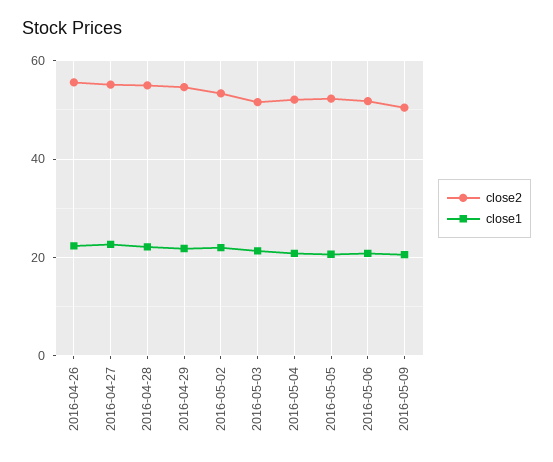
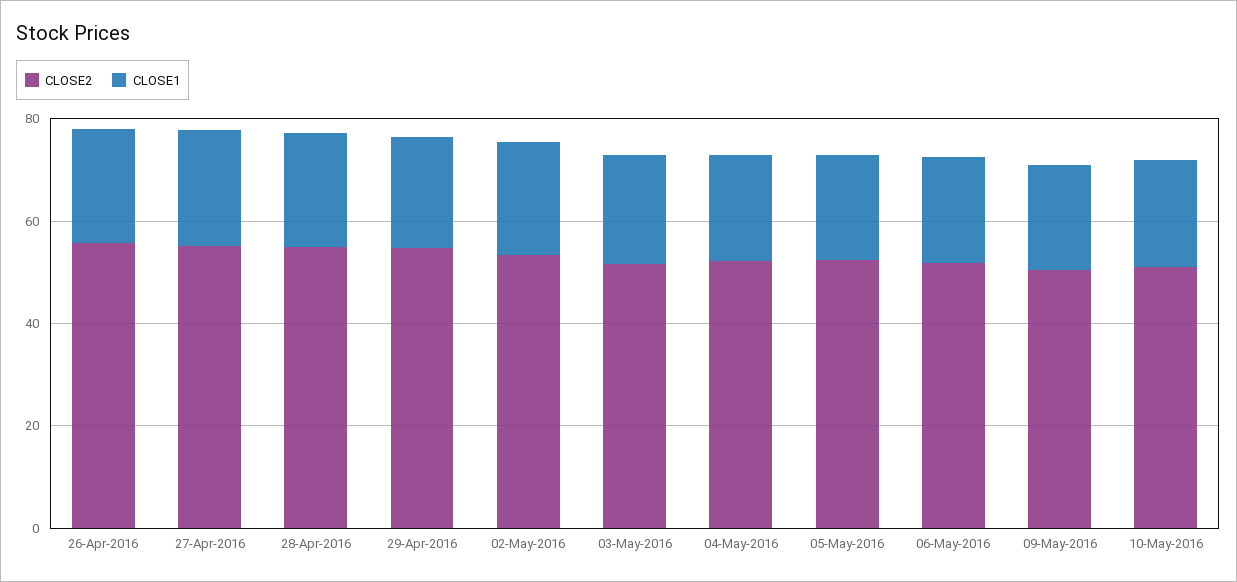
close2, 10-May-2016: none -> 50
close1, 10-May-2016: none -> 20

